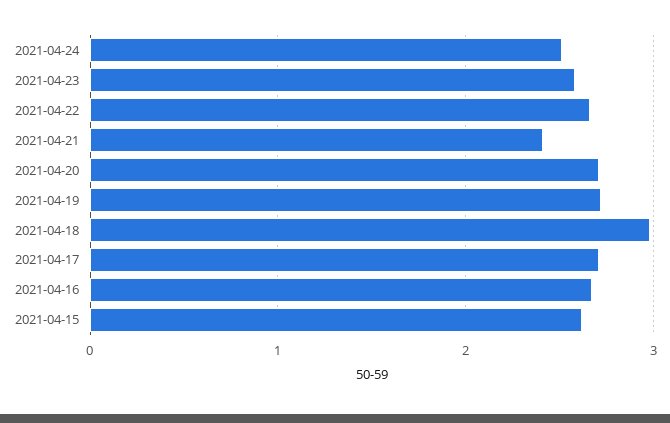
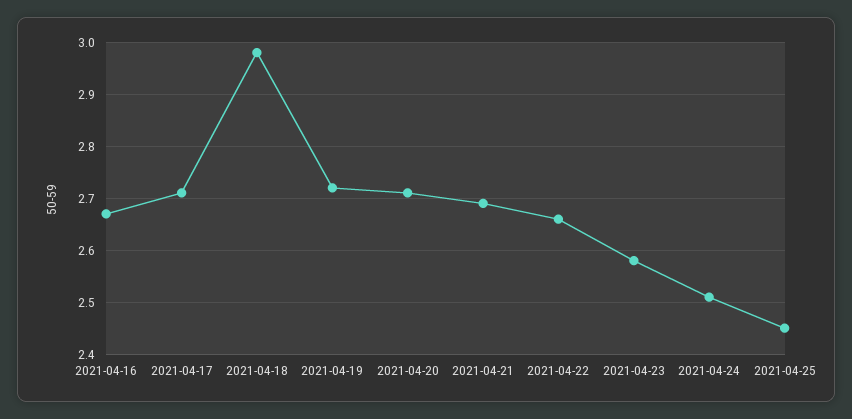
2021-04-21: 2.4 -> 2.7
2021-04-15: 2.6 -> none
2021-04-25: none -> 2.45

